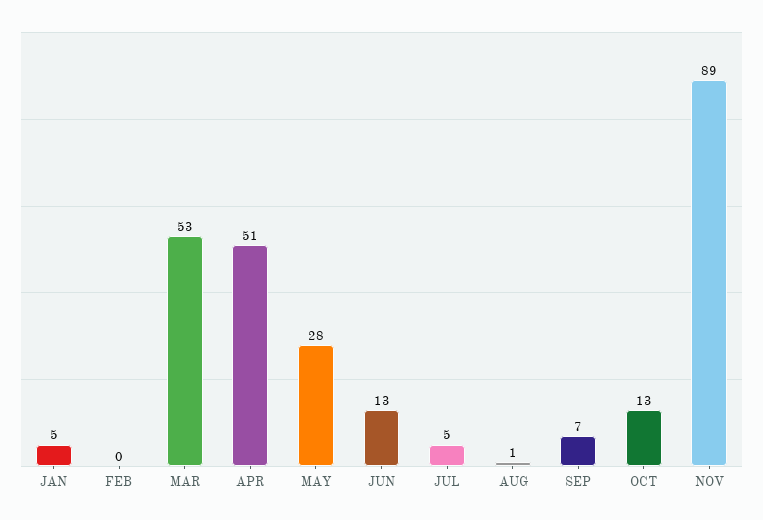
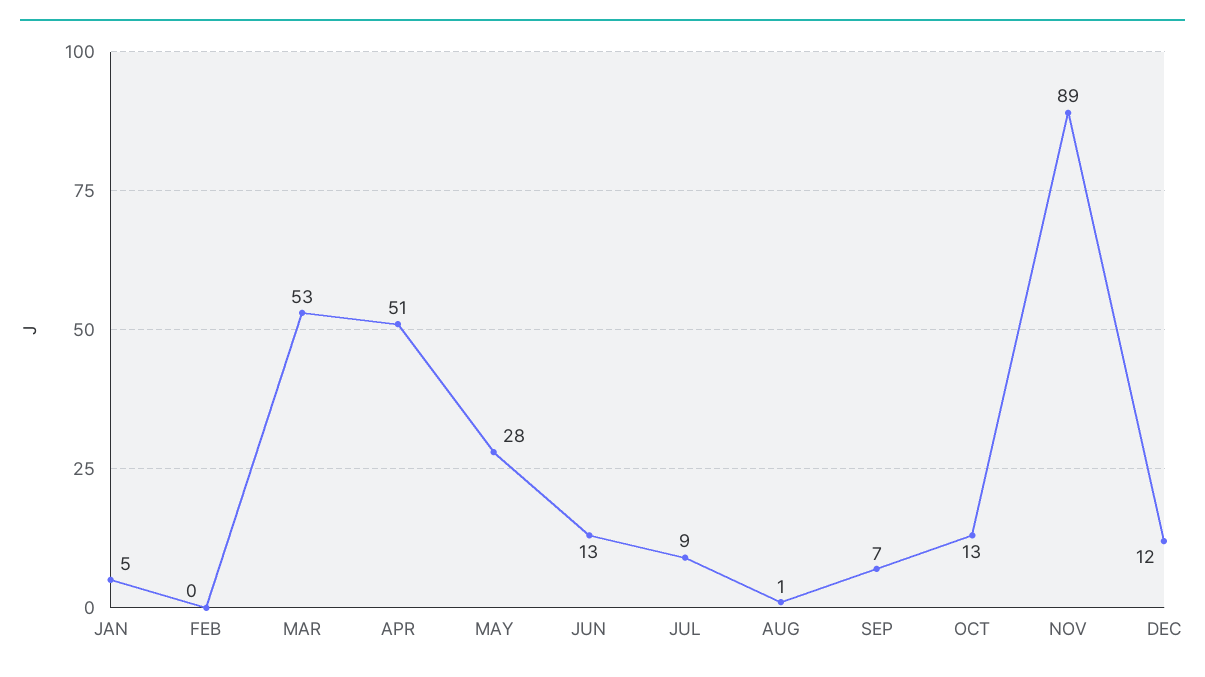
JUL: 5 -> 9
DEC: none -> 12

